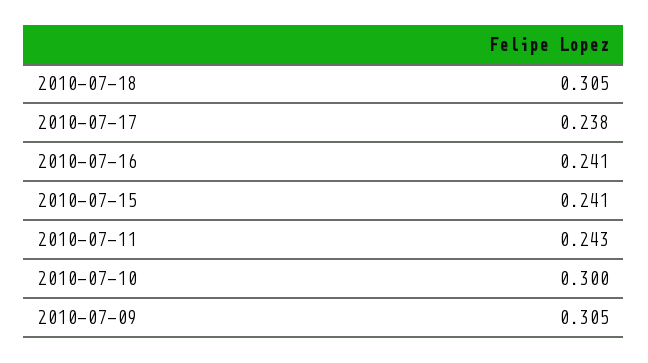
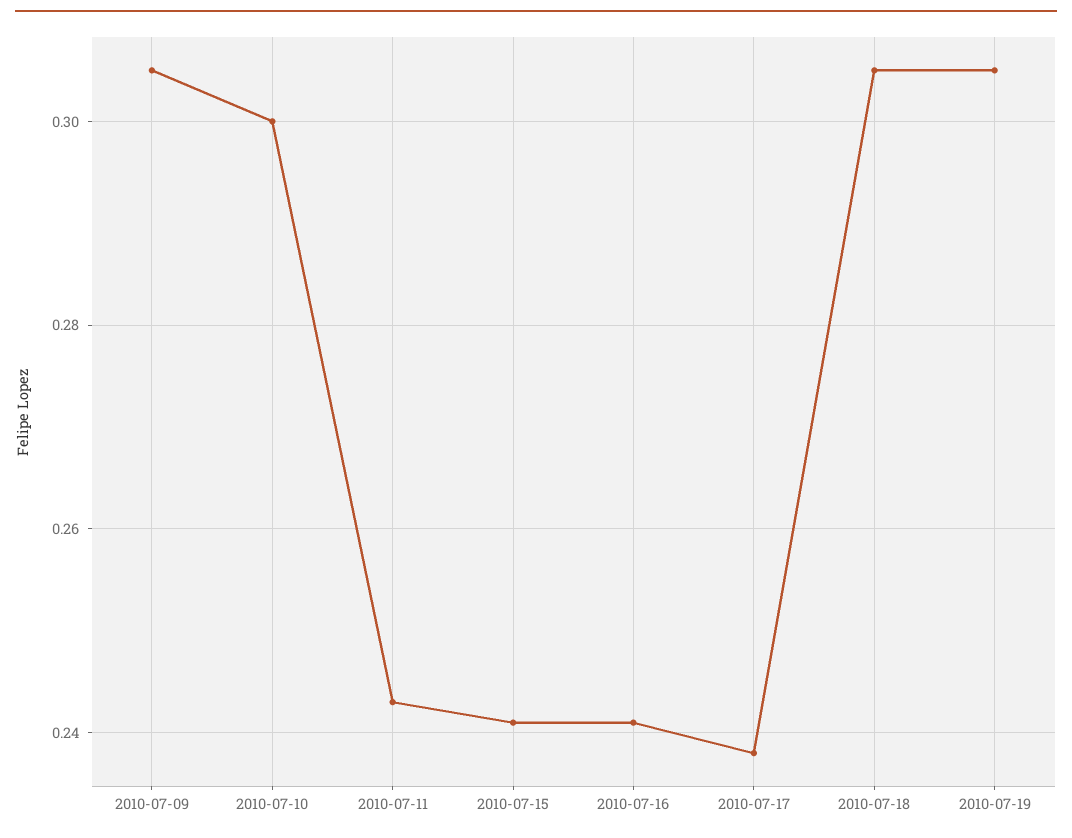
2010-07-19: none -> 0.305

